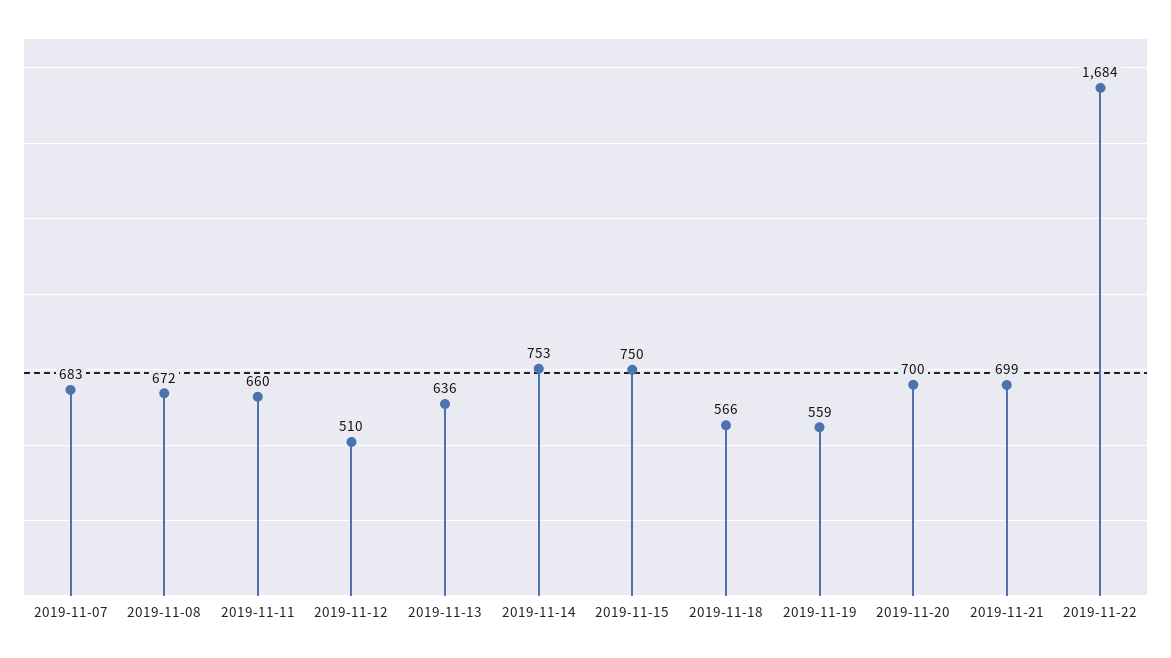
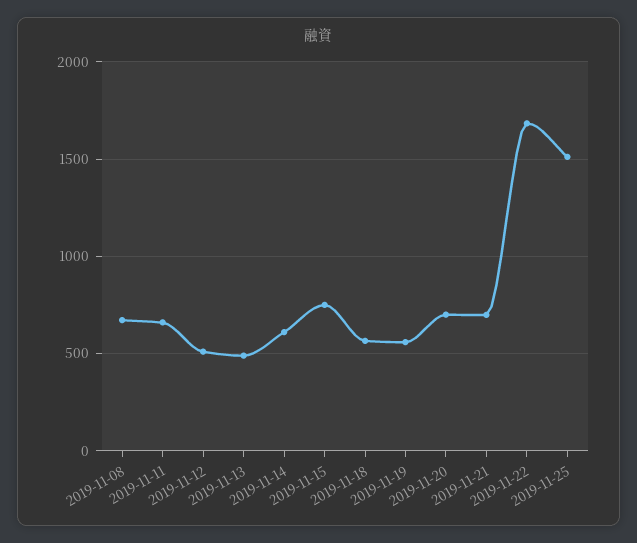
2019-11-07: 683 -> none
2019-11-13: 636 -> 500
2019-11-14: 753 -> 600
2019-11-25: none -> 1500

